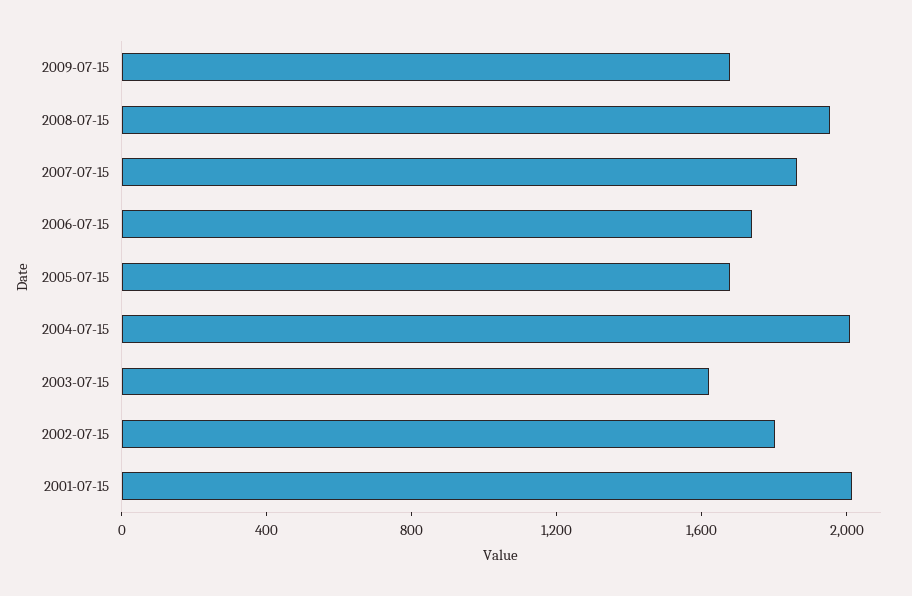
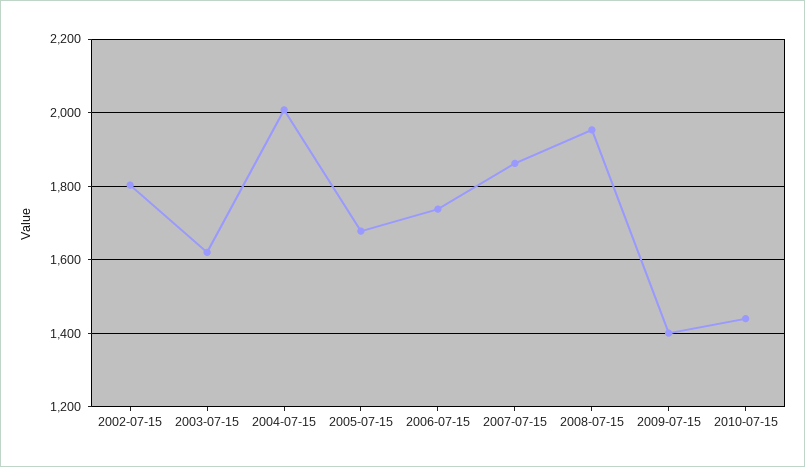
2009-07-15: 1700 -> 1400
2001-07-15: 2000 -> none
2010-07-15: none -> 1440

